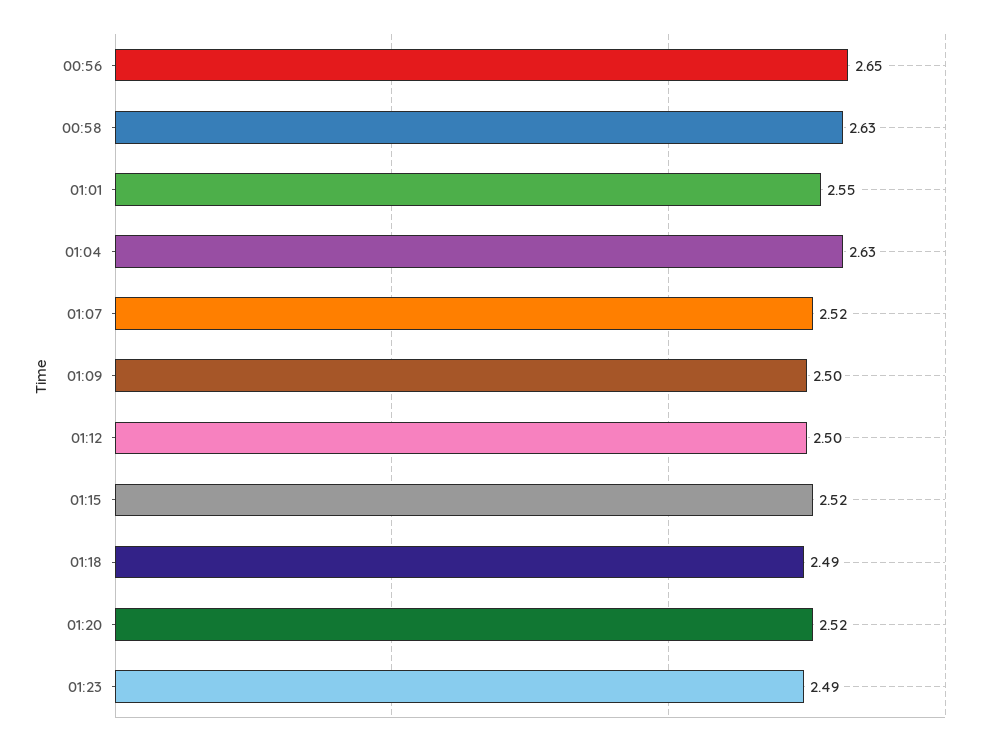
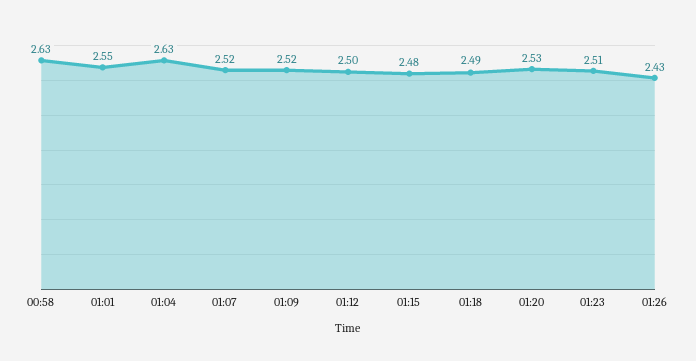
00:56: 2.65 -> none
01:09: 2.5 -> 2.52
01:15: 2.52 -> 2.48
01:20: 2.52 -> 2.53
01:23: 2.49 -> 2.51
01:26: none -> 2.43

